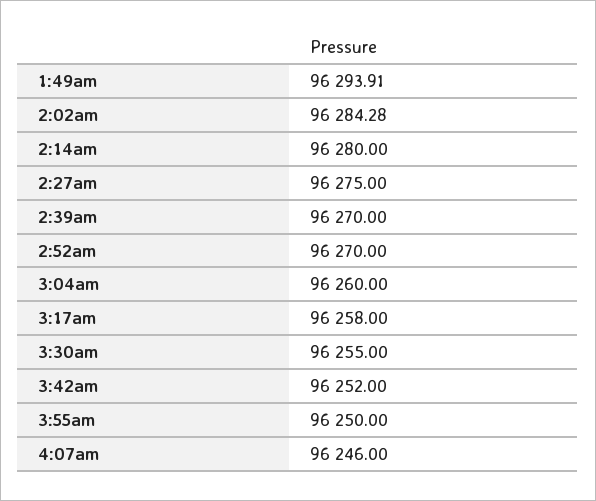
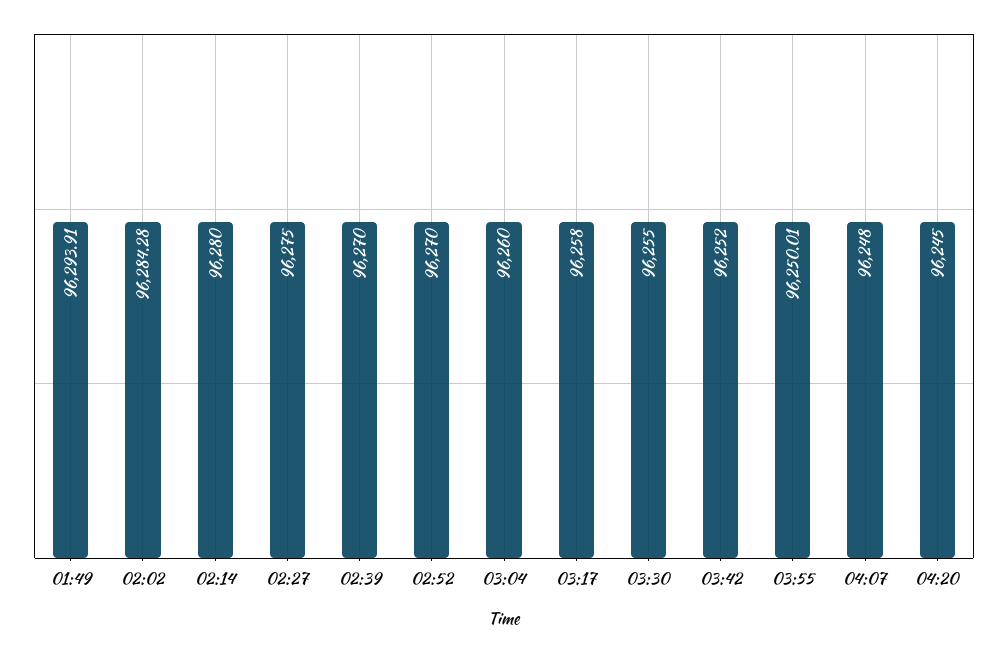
3:55am: 96250 -> 96250.01
4:07am: 96246 -> 96248
04:20: none -> 96245

